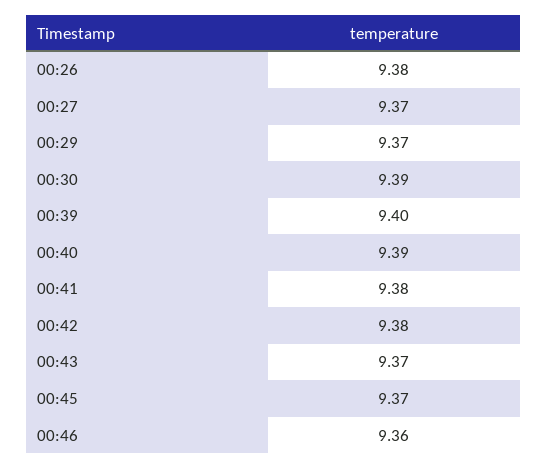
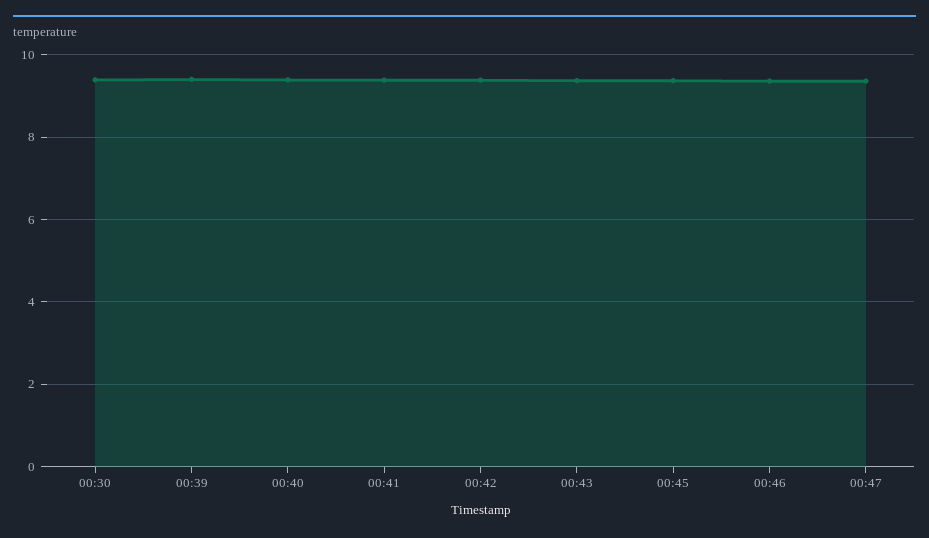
00:26: 9.38 -> none
00:27: 9.37 -> none
00:29: 9.37 -> none
00:47: none -> 9.4

